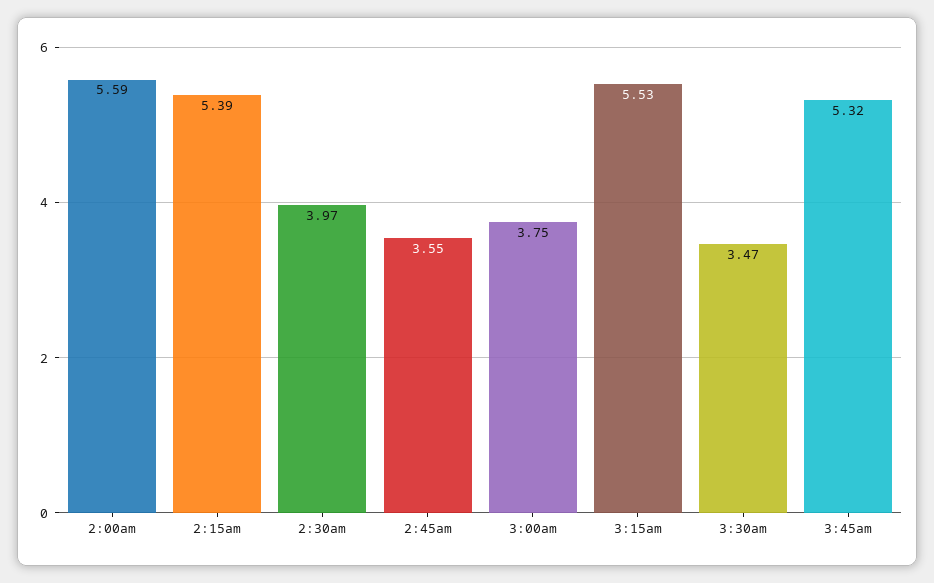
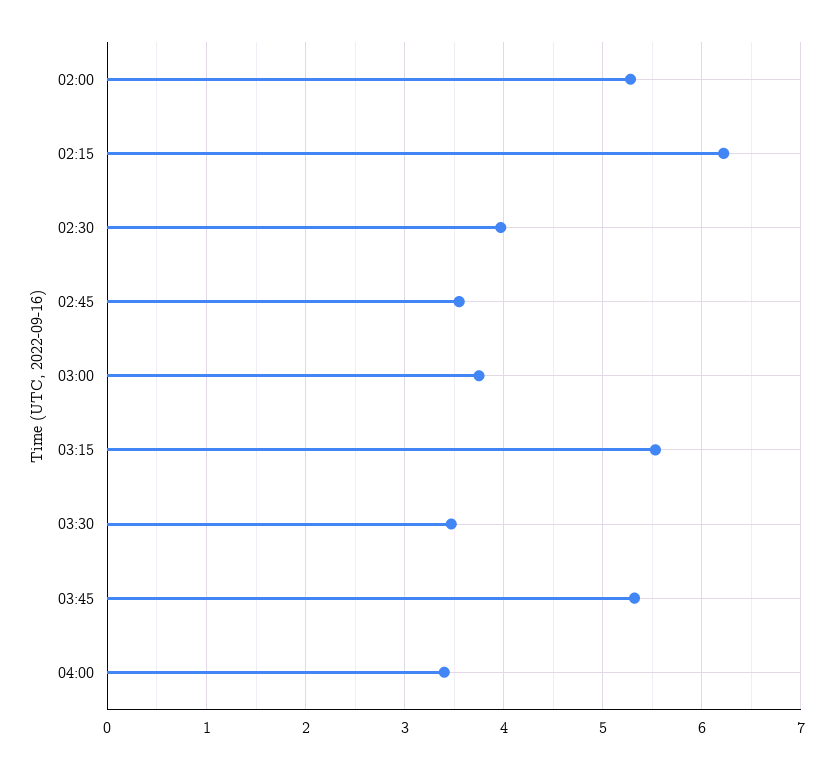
2:00am: 5.59 -> 5.3
2:15am: 5.39 -> 6.2
04:00: none -> 3.4

